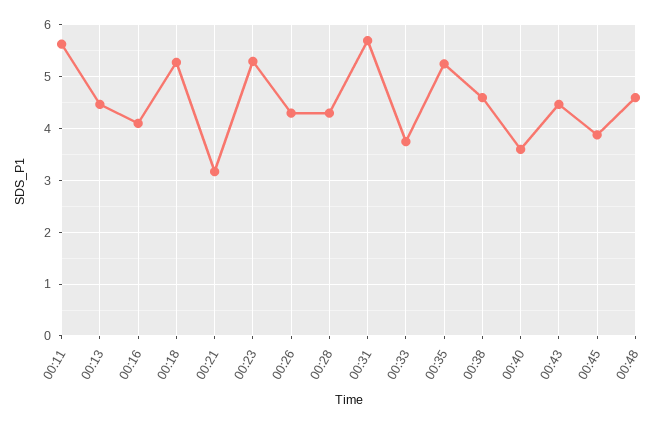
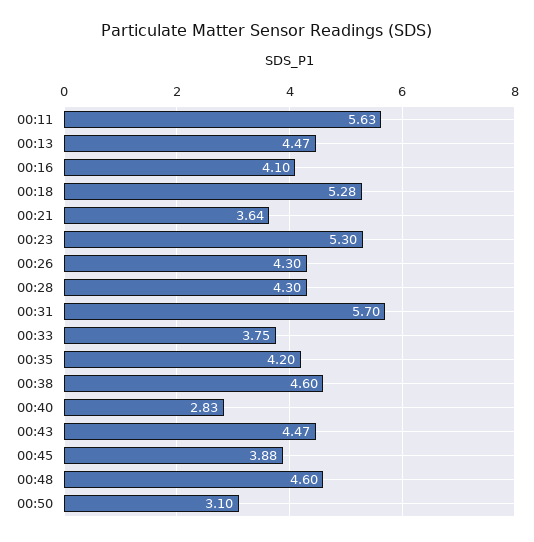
00:21: 3.2 -> 3.64
00:35: 5.2 -> 4.2
00:40: 3.6 -> 2.83
00:50: none -> 3.1

